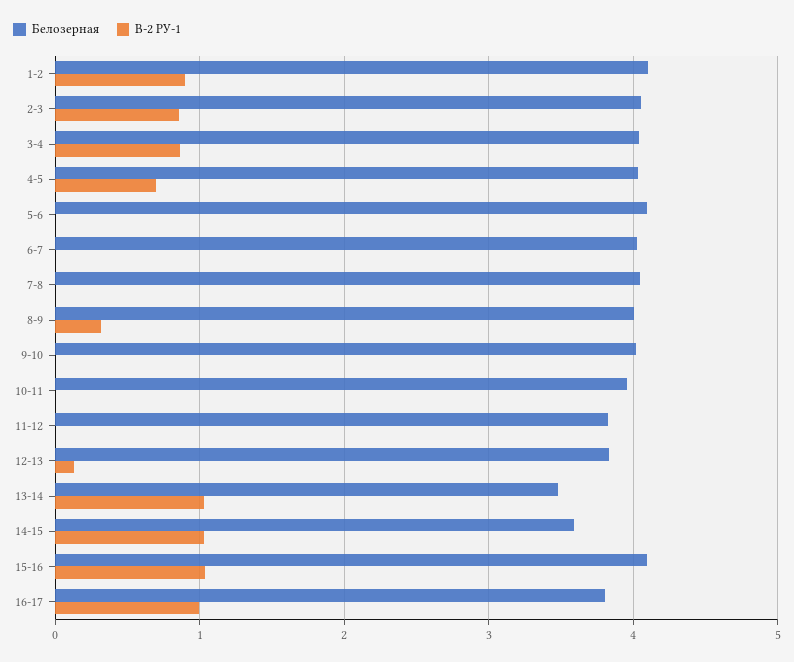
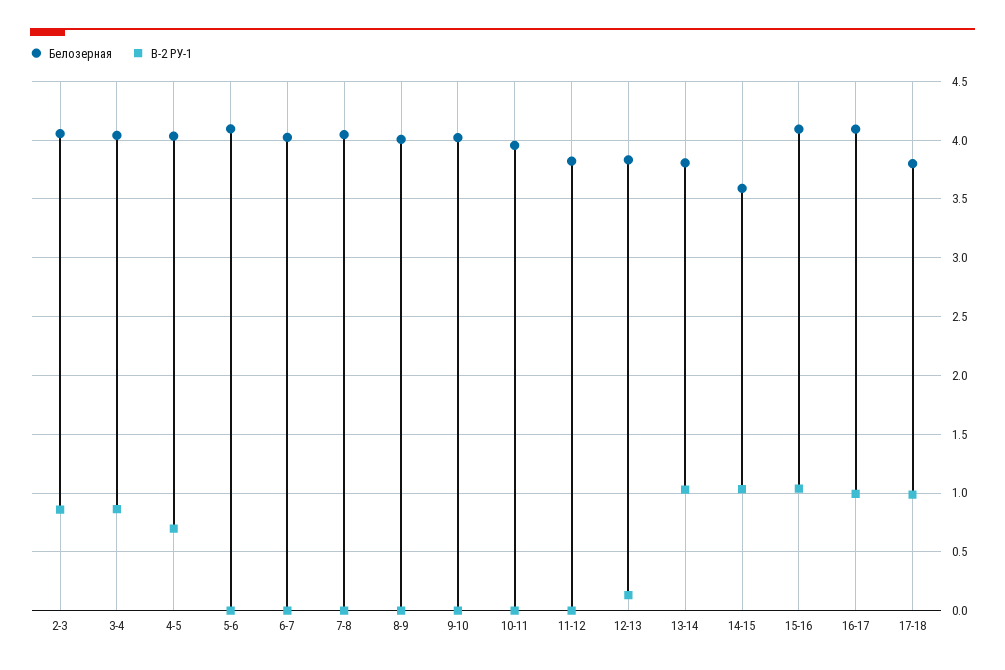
Белозерная, 1-2: 4.1 -> none
В-2 РУ-1, 1-2: 0.9 -> none
В-2 РУ-1, 8-9: 0.3 -> 0
Белозерная, 13-14: 3.5 -> 3.8
Белозерная, 16-17: 3.8 -> 4.1
Белозерная, 17-18: none -> 3.8
В-2 РУ-1, 17-18: none -> 1

